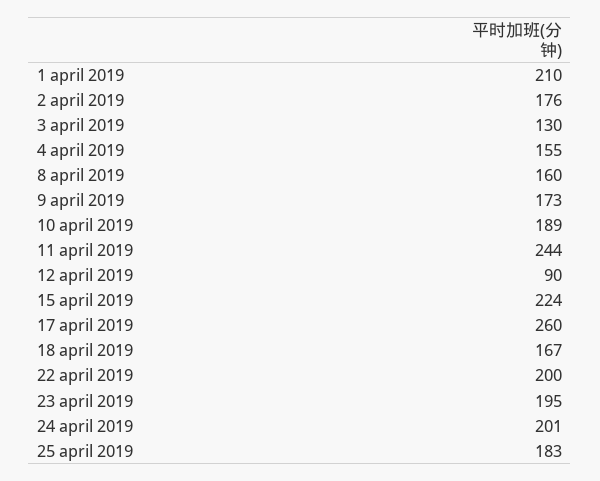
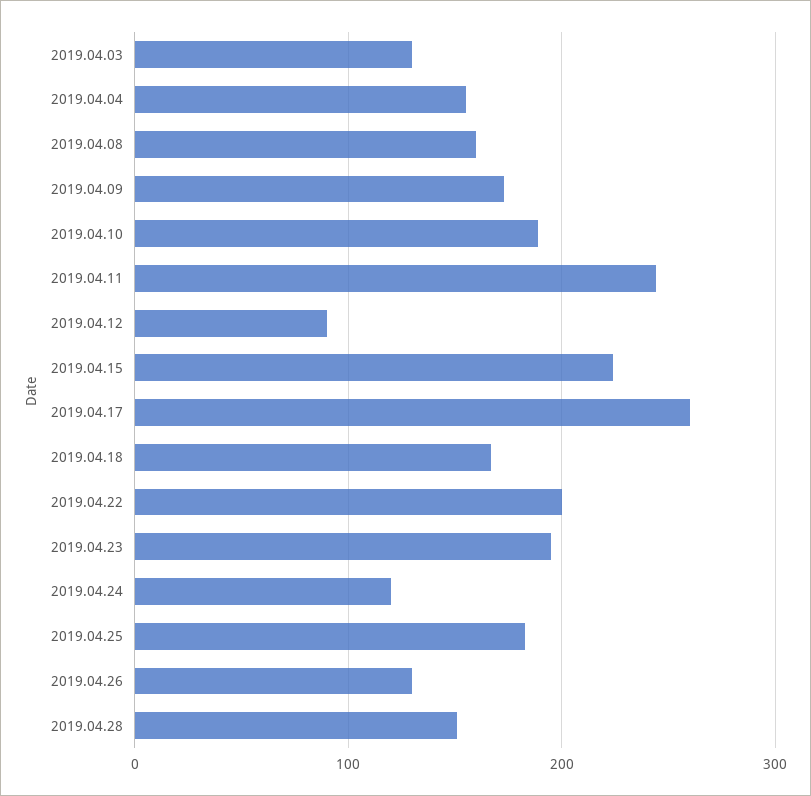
1 april 2019: 210 -> none
2 april 2019: 176 -> none
24 april 2019: 201 -> 120
2019.04.26: none -> 130
2019.04.28: none -> 150

